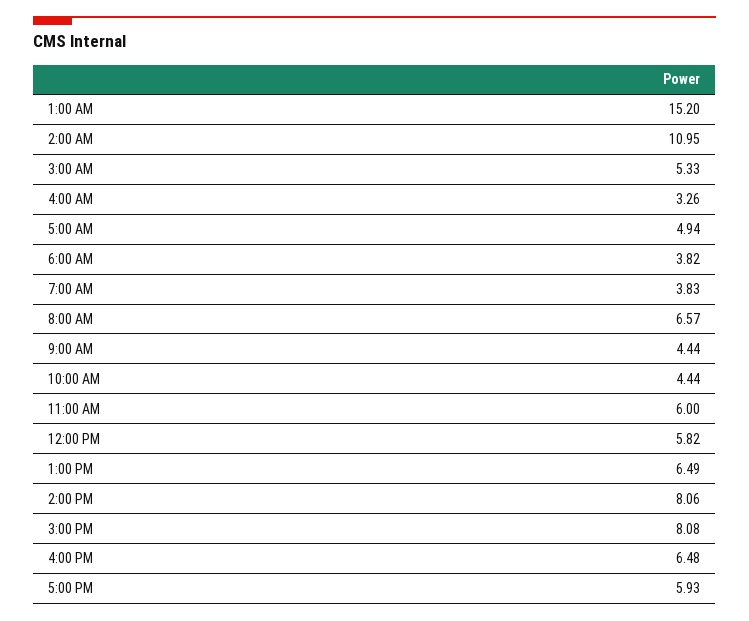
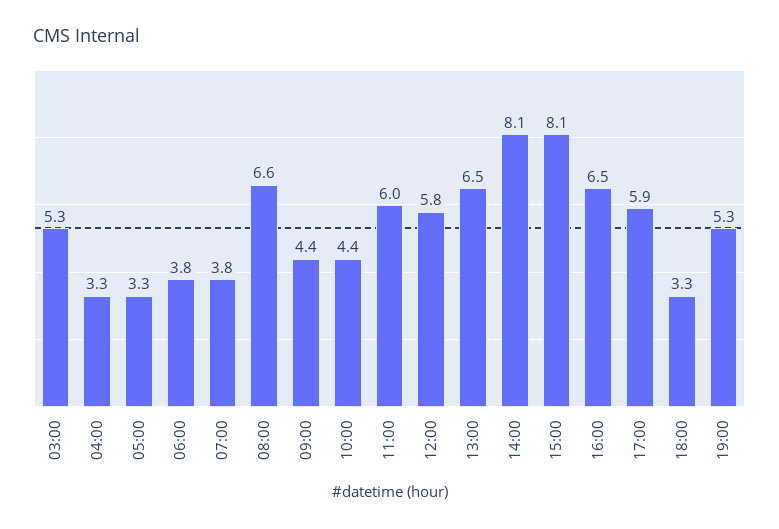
1:00 AM: 15.2 -> none
2:00 AM: 10.95 -> none
5:00 AM: 4.94 -> 3.3
18:00: none -> 3.3
19:00: none -> 5.3

